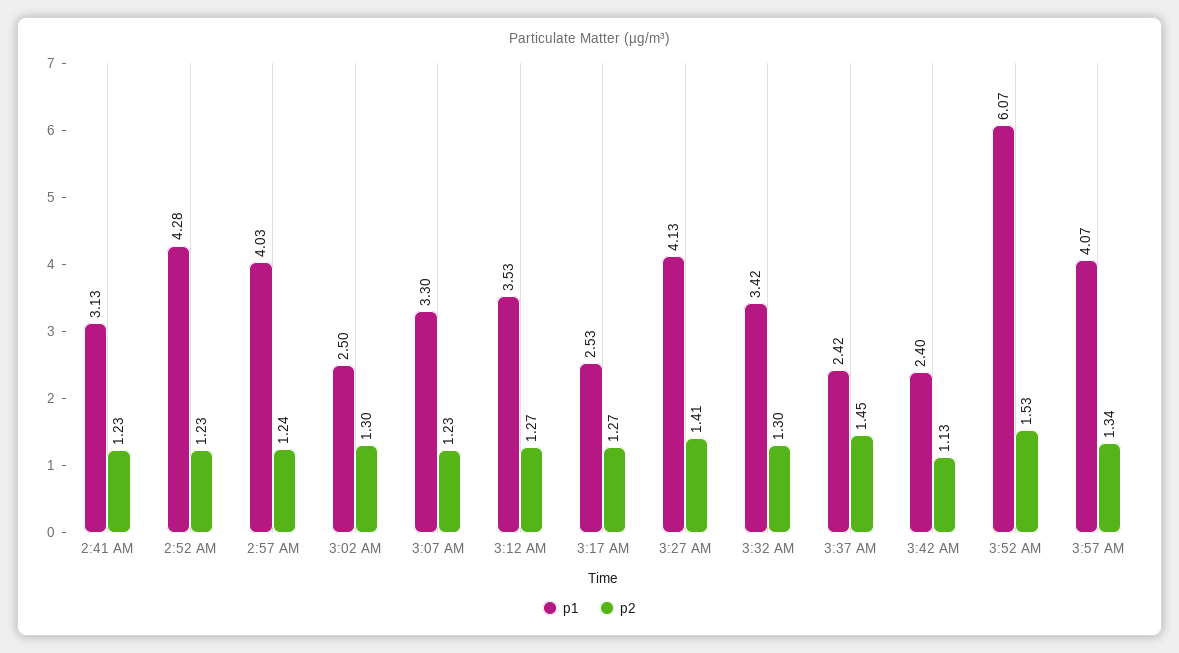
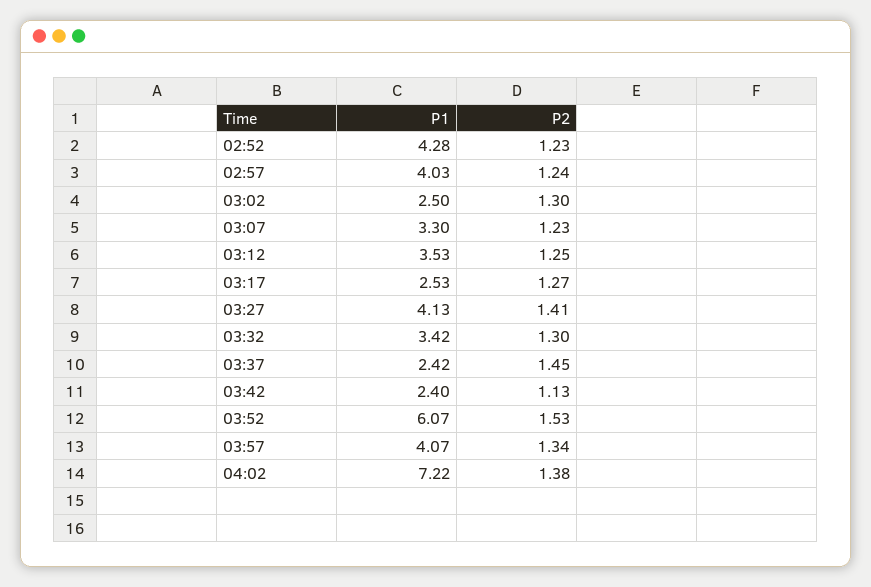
p1, 2:41 AM: 3.13 -> none
p2, 2:41 AM: 1.23 -> none
p2, 3:12 AM: 1.27 -> 1.25
p1, 04:02: none -> 7.22
p2, 04:02: none -> 1.38

